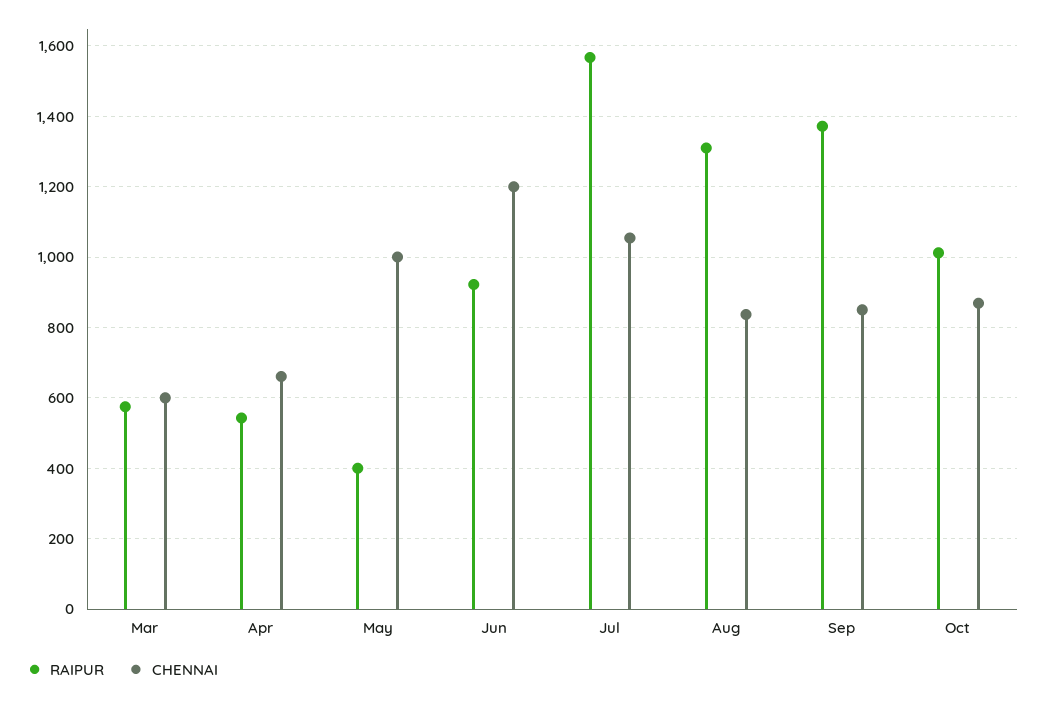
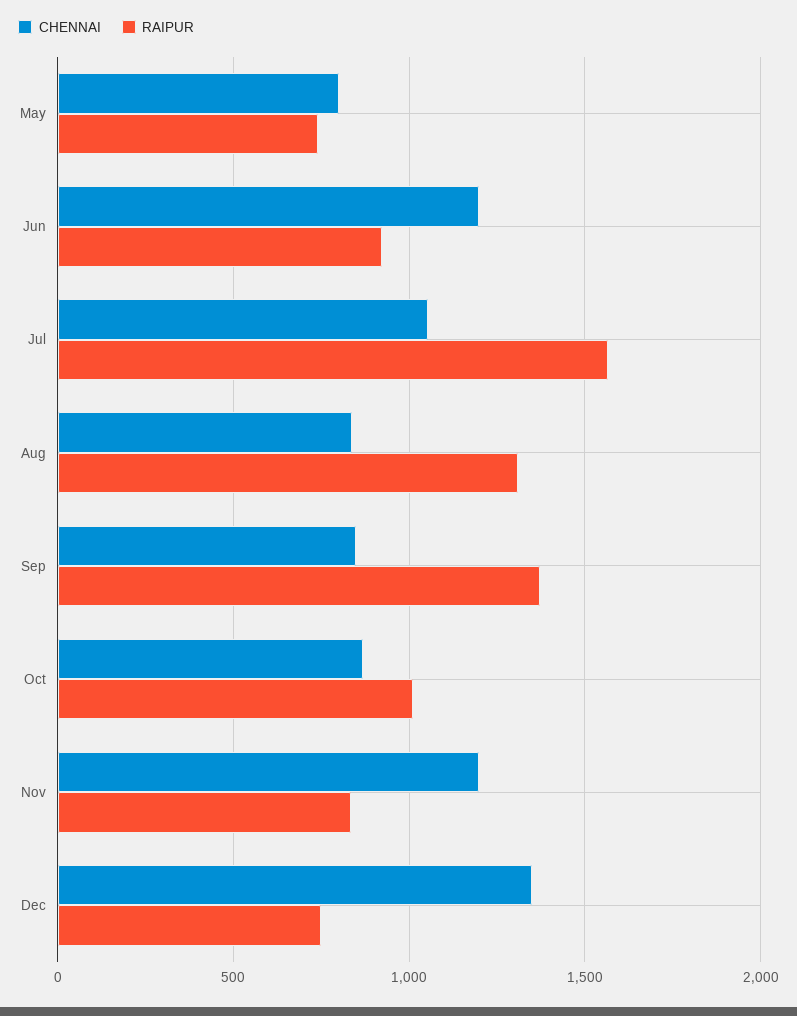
RAIPUR, Mar: 580 -> none
CHENNAI, Mar: 600 -> none
RAIPUR, Apr: 540 -> none
CHENNAI, Apr: 660 -> none
RAIPUR, May: 400 -> 750
CHENNAI, May: 1000 -> 800
CHENNAI, Nov: none -> 1200
RAIPUR, Nov: none -> 850
CHENNAI, Dec: none -> 1350
RAIPUR, Dec: none -> 750

